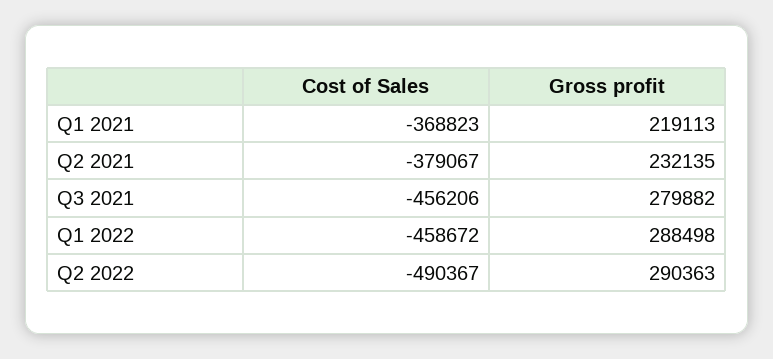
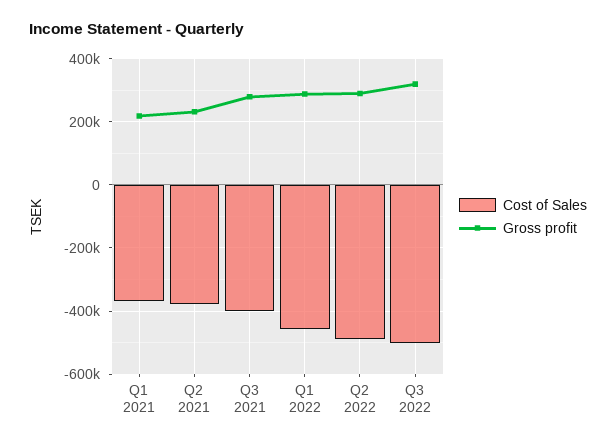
Cost of Sales, Q3 2021: -456206 -> -400000
Cost of Sales, Q3 2022: none -> -500000
Gross profit, Q3 2022: none -> 320000

